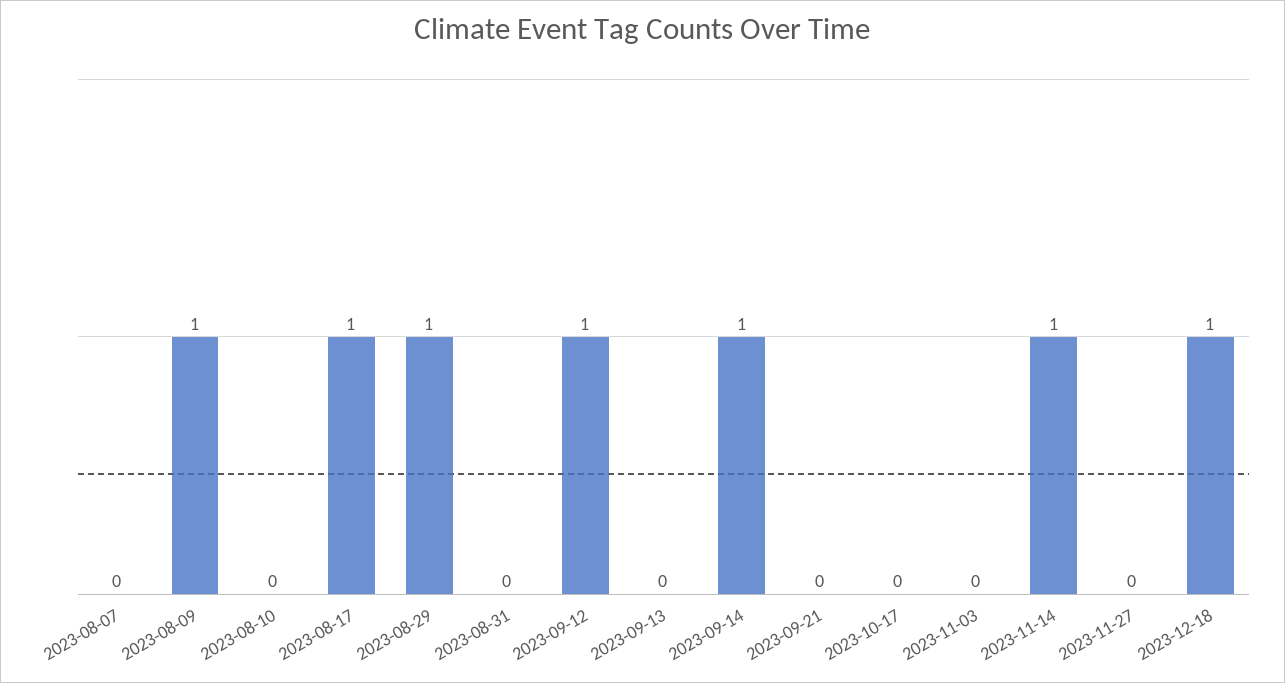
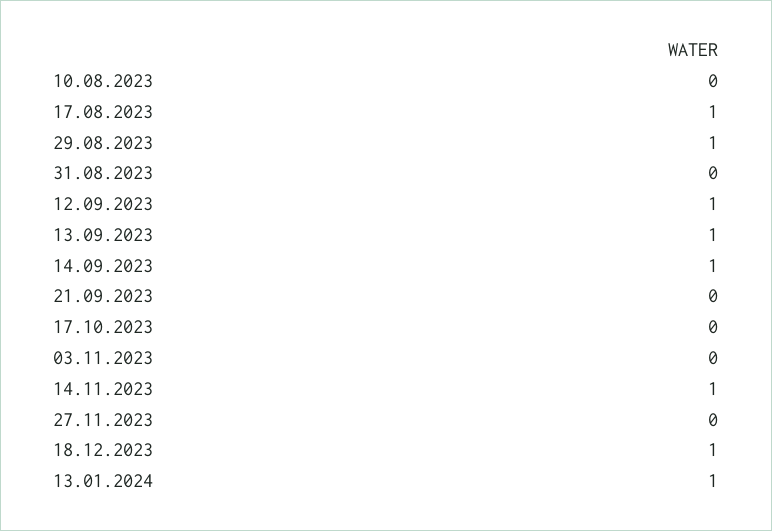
2023-08-07: 0 -> none
2023-08-09: 1 -> none
2023-09-13: 0 -> 1
13.01.2024: none -> 1

